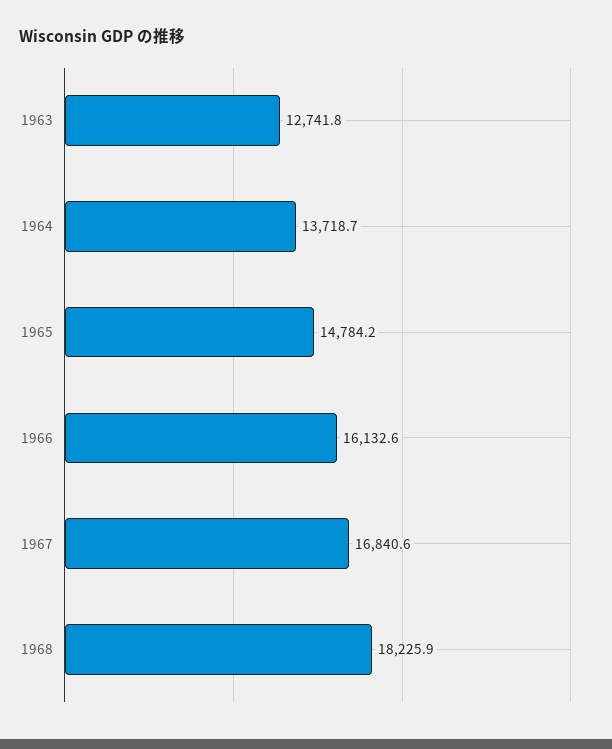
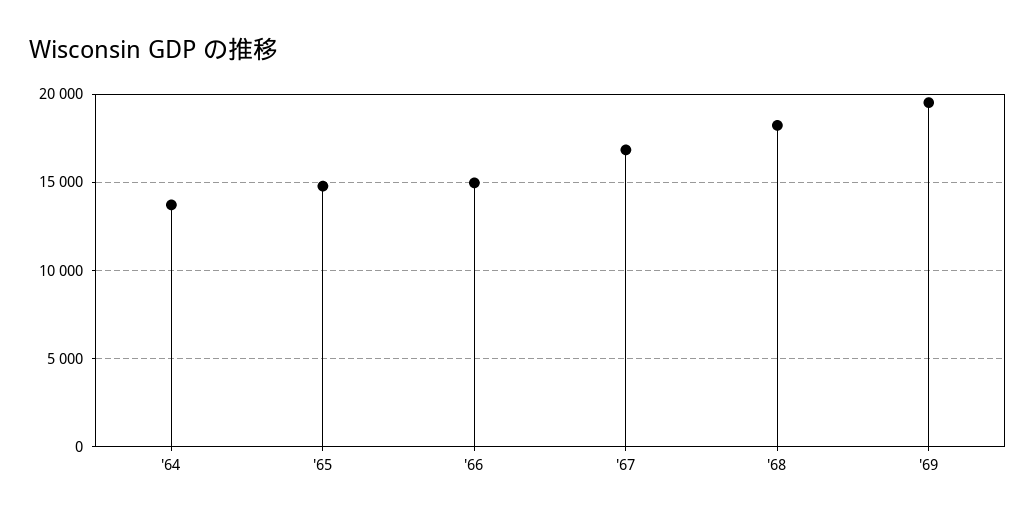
1963: 12741.8 -> none
1966: 16132.6 -> 15000
'69: none -> 19500

